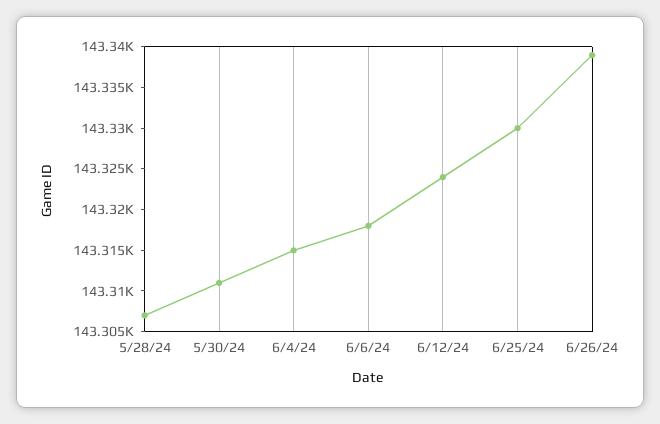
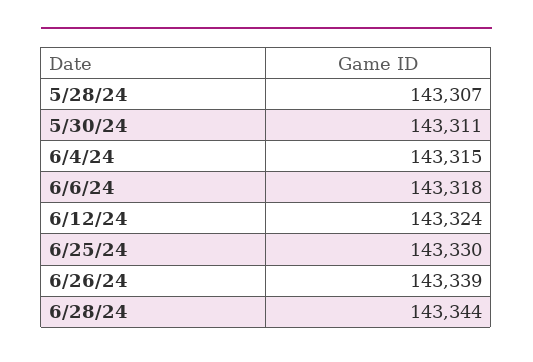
6/28/24: none -> 143344

